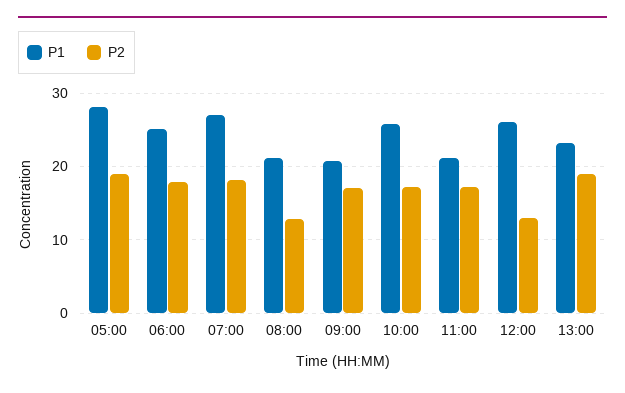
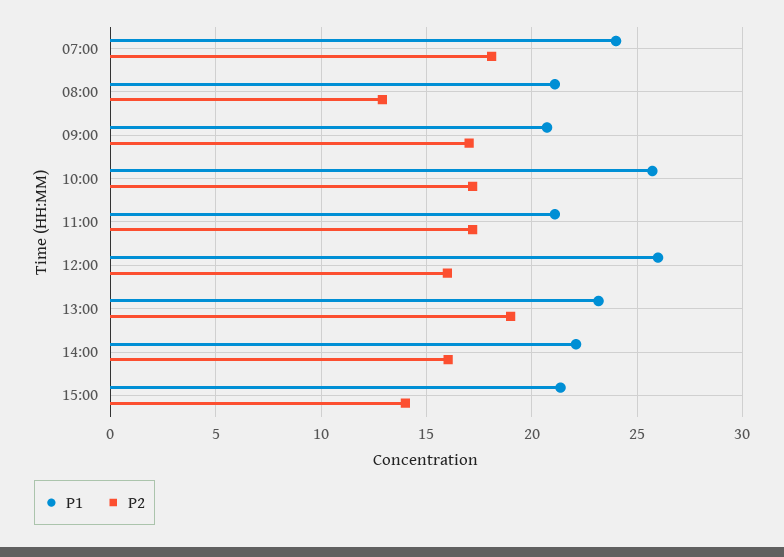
P1, 05:00: 28 -> none
P2, 05:00: 19 -> none
P1, 06:00: 25 -> none
P2, 06:00: 18 -> none
P1, 07:00: 27 -> 24
P2, 12:00: 13 -> 16
P1, 14:00: none -> 22
P2, 14:00: none -> 16
P1, 15:00: none -> 21.5
P2, 15:00: none -> 14

